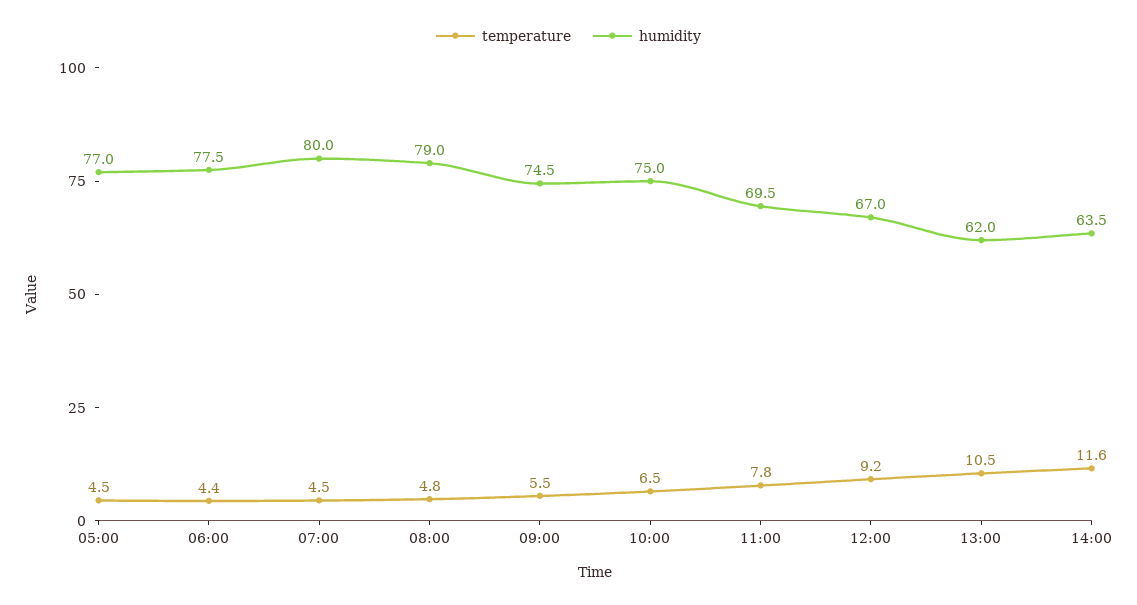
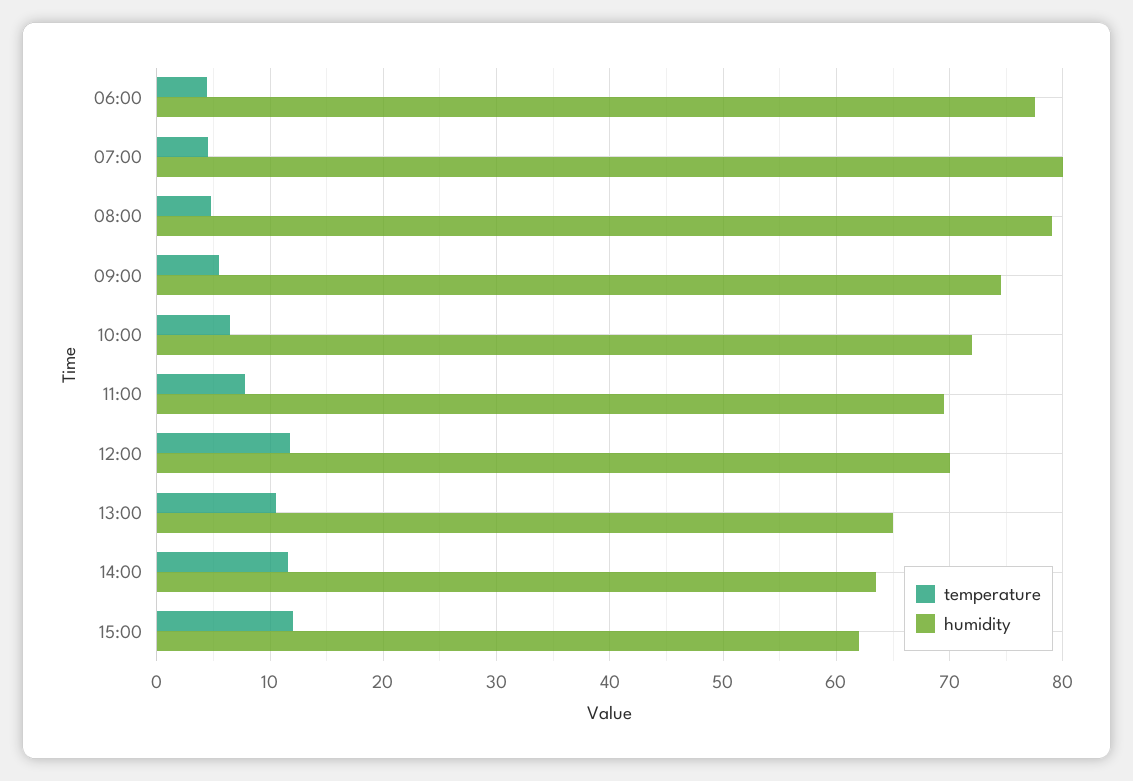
temperature, 05:00: 4.5 -> none
humidity, 05:00: 77 -> none
humidity, 10:00: 75 -> 72
temperature, 12:00: 9.2 -> 12
humidity, 12:00: 67 -> 70
humidity, 13:00: 62 -> 65
temperature, 15:00: none -> 12
humidity, 15:00: none -> 62

